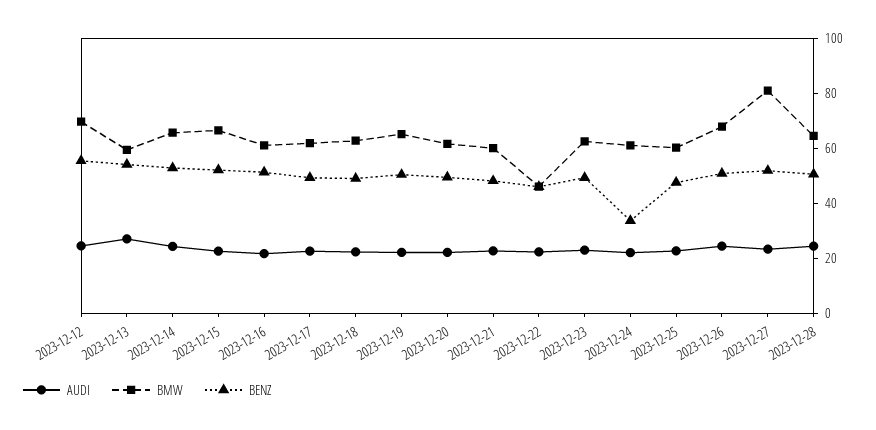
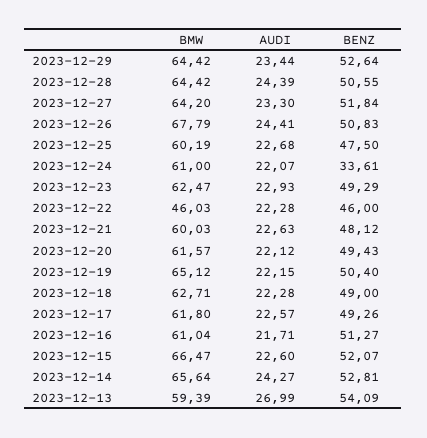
AUDI, 2023-12-12: 25 -> none
BMW, 2023-12-12: 70 -> none
BENZ, 2023-12-12: 55 -> none
BMW, 2023-12-27: 80 -> 64.2
BMW, 2023-12-29: none -> 64.42
AUDI, 2023-12-29: none -> 23.44
BENZ, 2023-12-29: none -> 52.64

